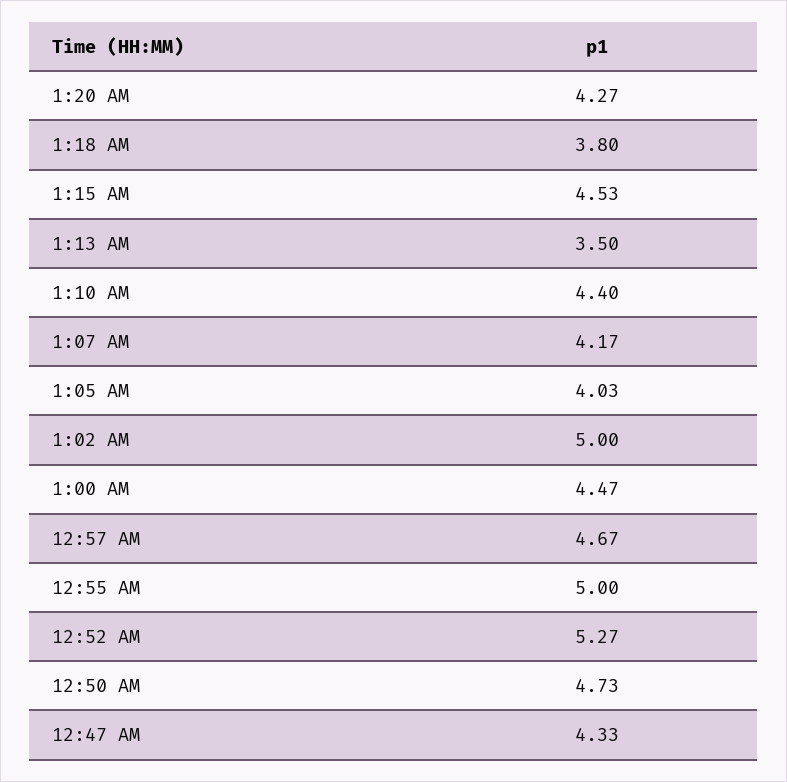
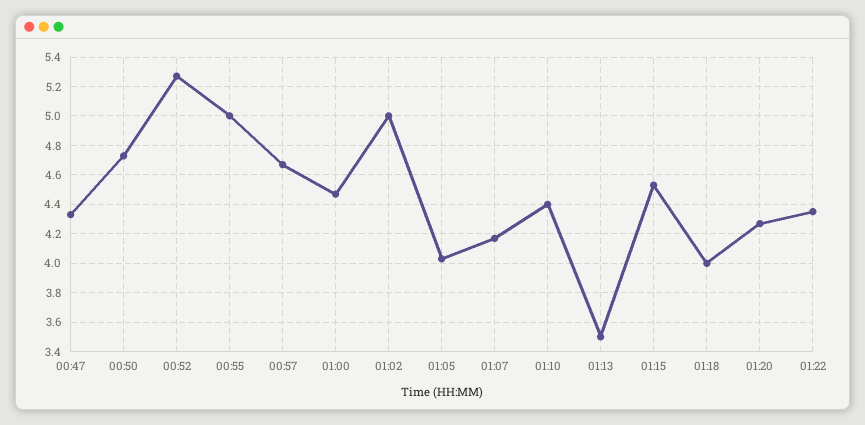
1:18 AM: 3.8 -> 4
01:22: none -> 4.35

